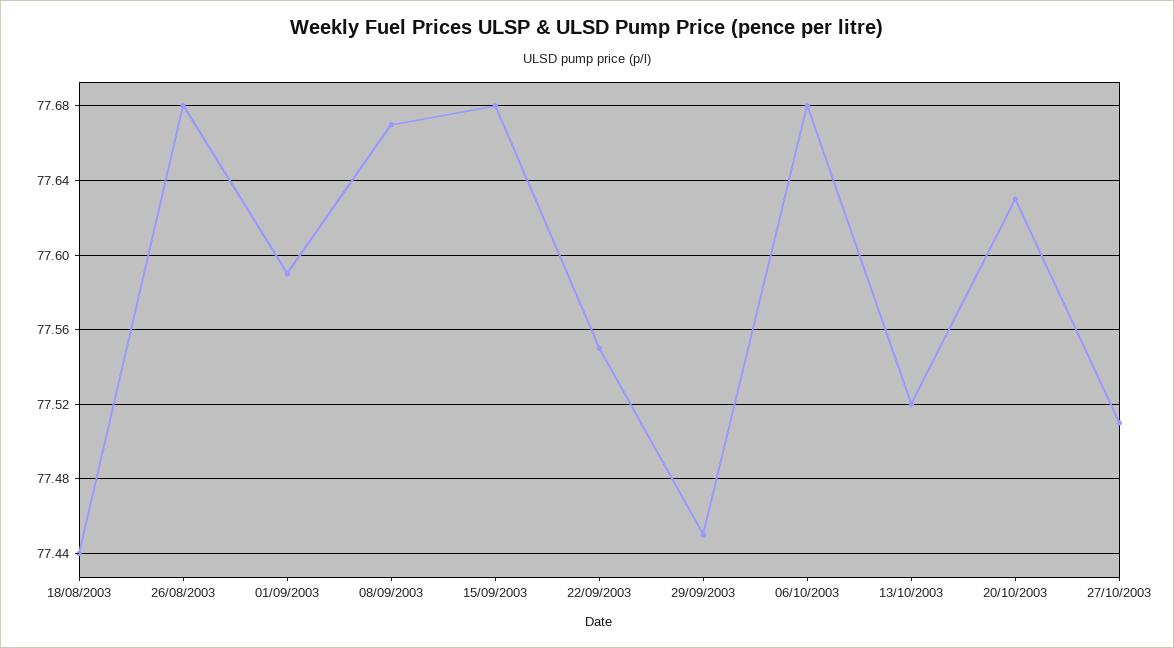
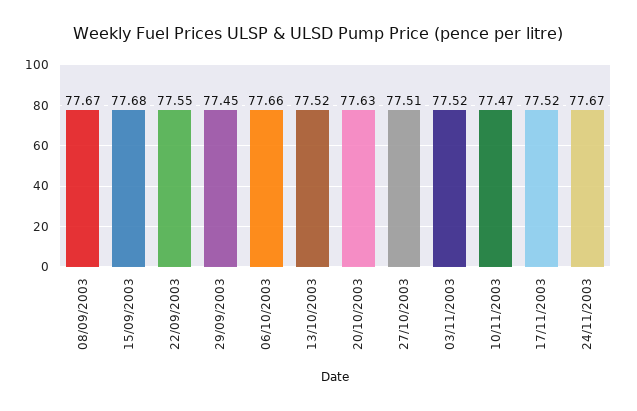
18/08/2003: 77.44 -> none
26/08/2003: 77.68 -> none
01/09/2003: 77.59 -> none
06/10/2003: 77.68 -> 77.66
03/11/2003: none -> 77.52
10/11/2003: none -> 77.47
17/11/2003: none -> 77.52
24/11/2003: none -> 77.67

